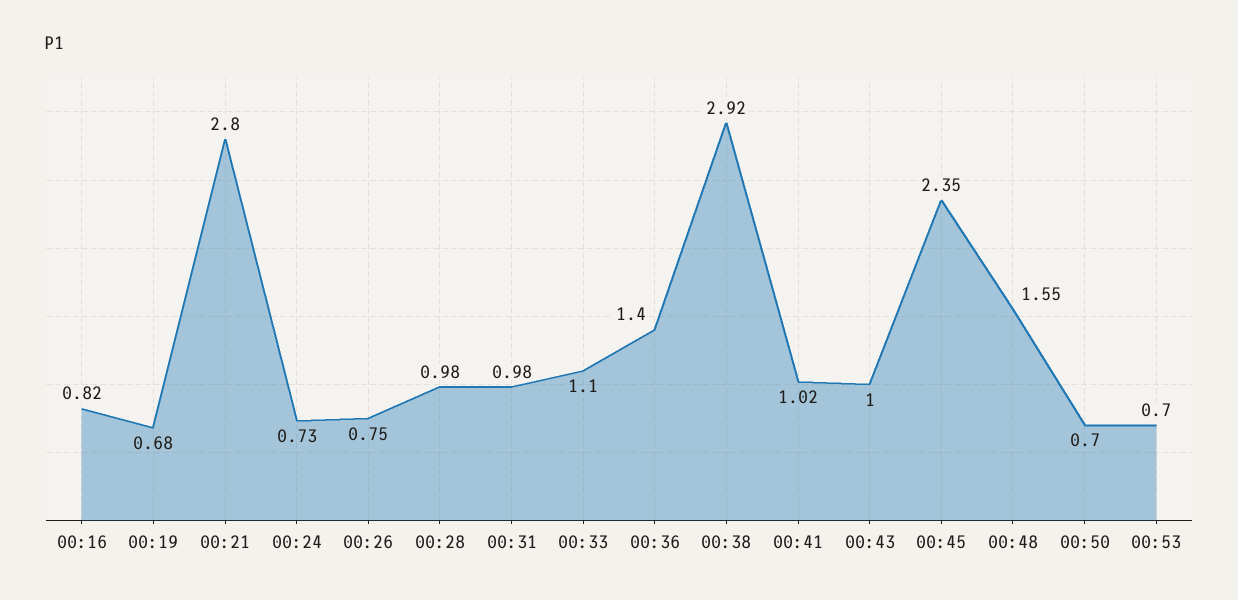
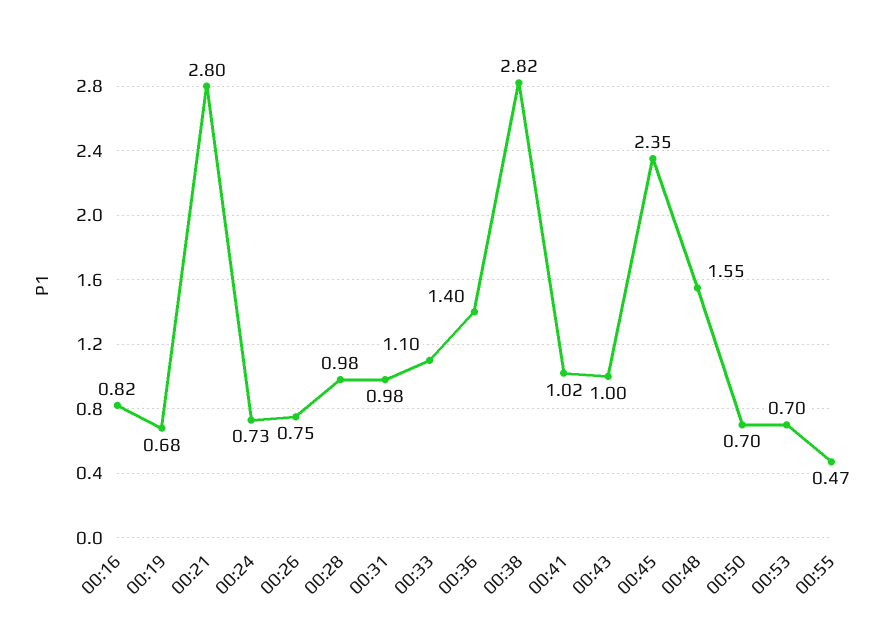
00:38: 2.92 -> 2.82
00:55: none -> 0.47

